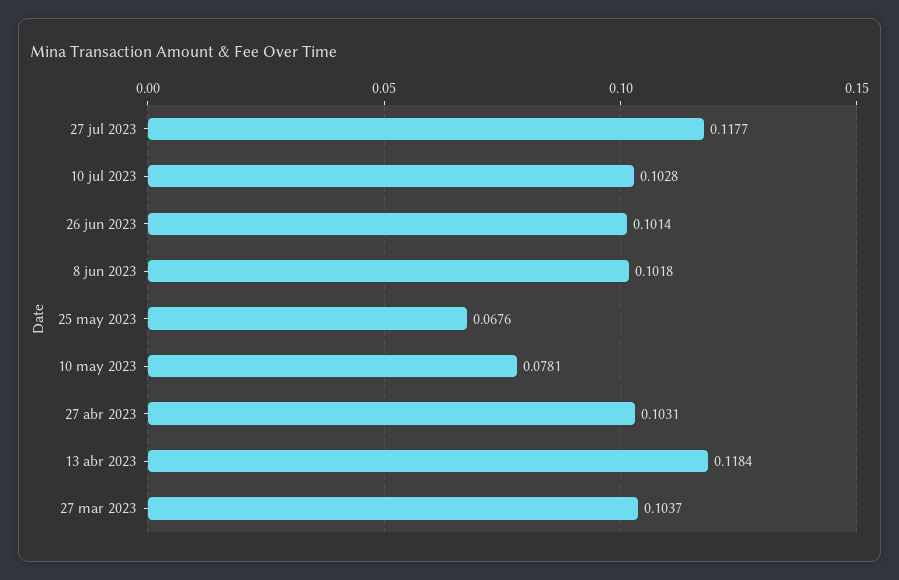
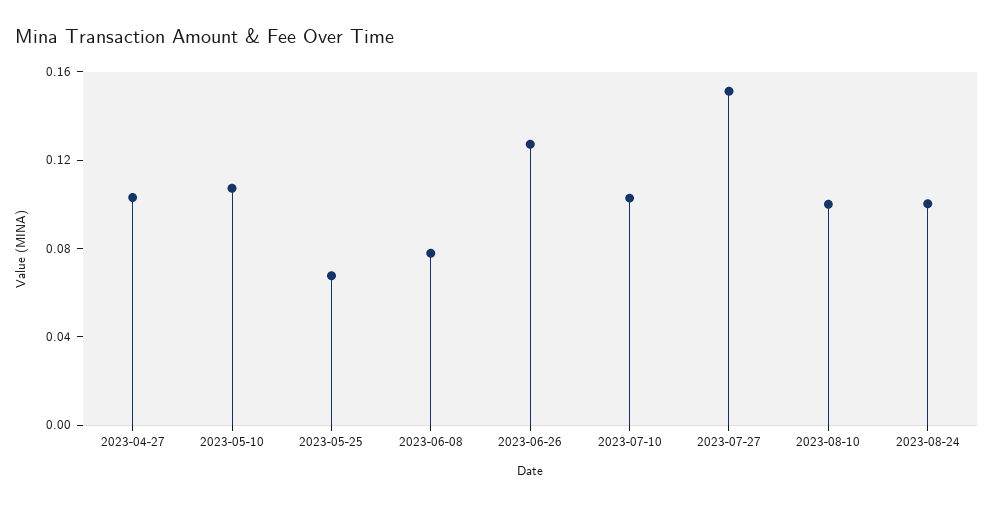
27 jul 2023: 0.1177 -> 0.15
26 jun 2023: 0.1014 -> 0.13
8 jun 2023: 0.1018 -> 0.08
10 may 2023: 0.0781 -> 0.11
13 abr 2023: 0.1184 -> none
27 mar 2023: 0.1037 -> none
2023-08-10: none -> 0.1
2023-08-24: none -> 0.1

